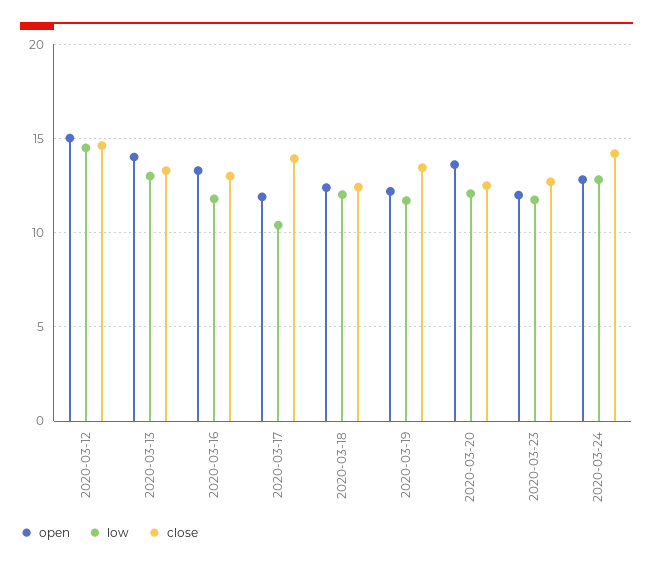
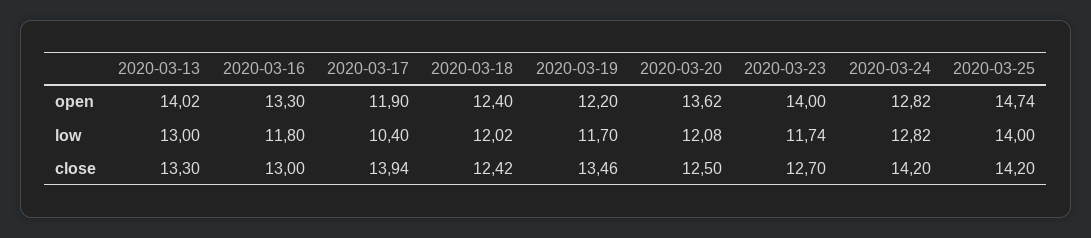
open, 2020-03-12: 15 -> none
low, 2020-03-12: 14.5 -> none
close, 2020-03-12: 14.5 -> none
open, 2020-03-23: 12 -> 14
open, 2020-03-25: none -> 14.74
low, 2020-03-25: none -> 14
close, 2020-03-25: none -> 14.2

